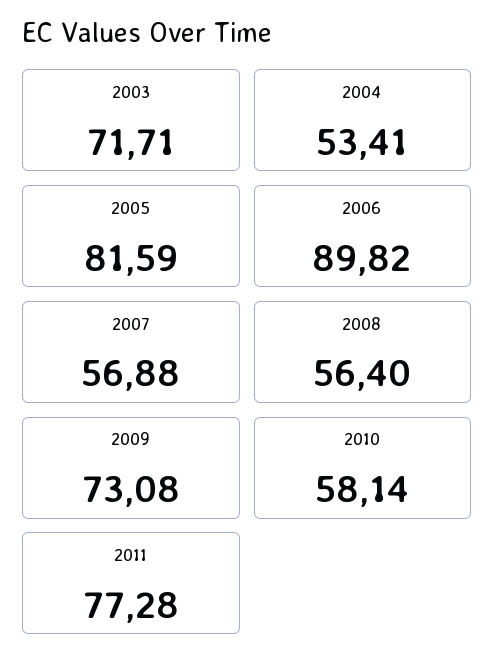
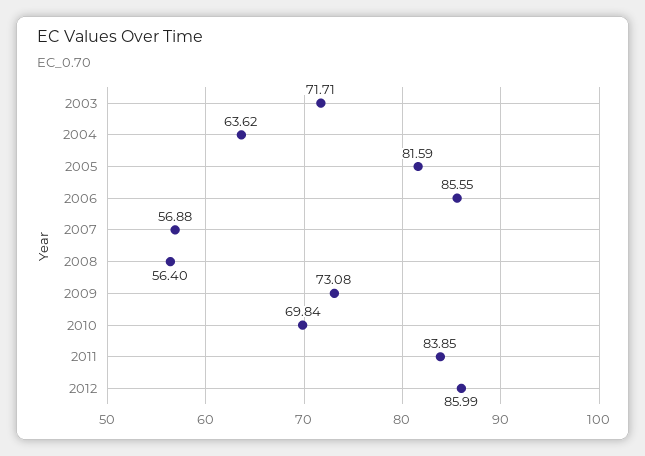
2004: 53.41 -> 63.62
2006: 89.82 -> 85.55
2010: 58.14 -> 69.84
2011: 77.28 -> 83.85
2012: none -> 85.99

